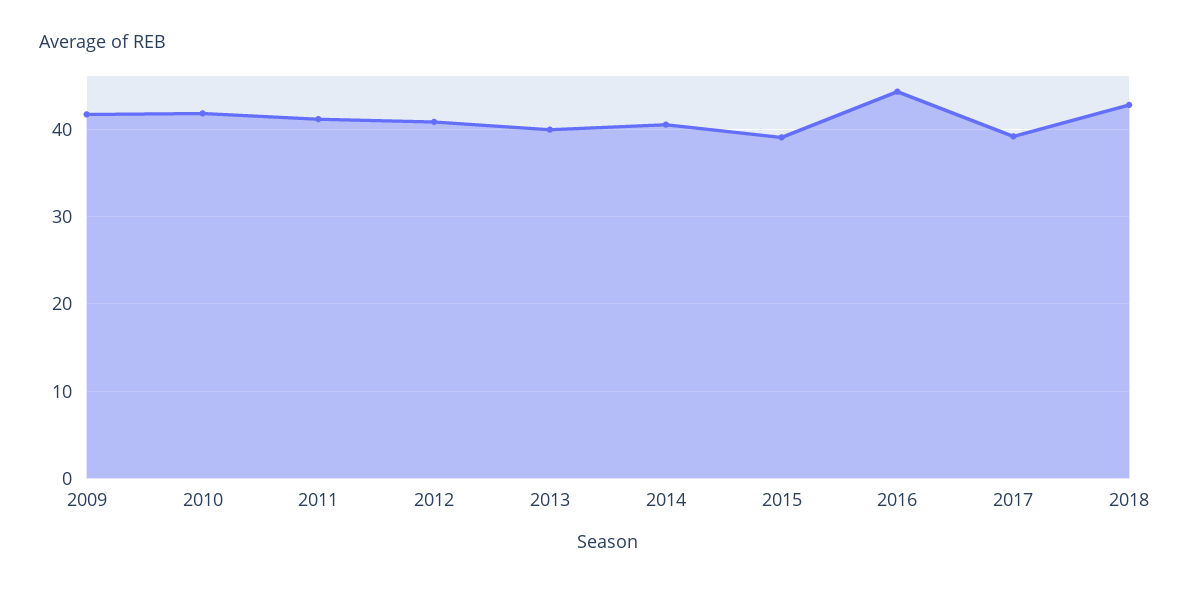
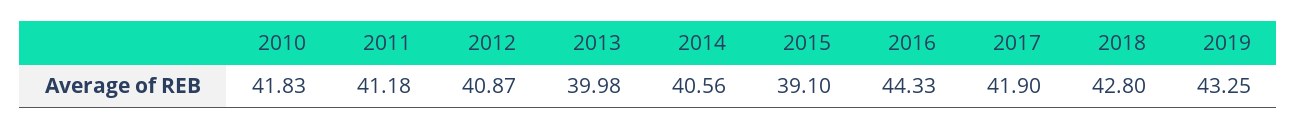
2009: 42 -> none
2017: 39 -> 41.9
2019: none -> 43.25

